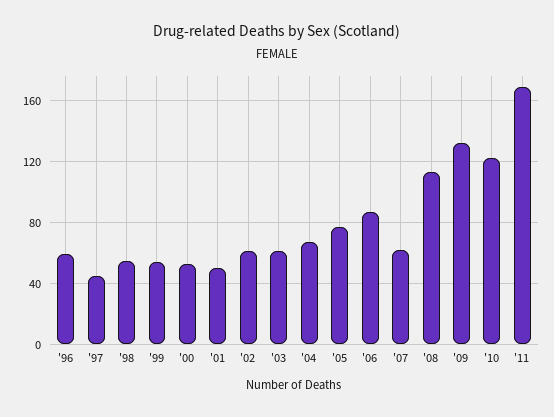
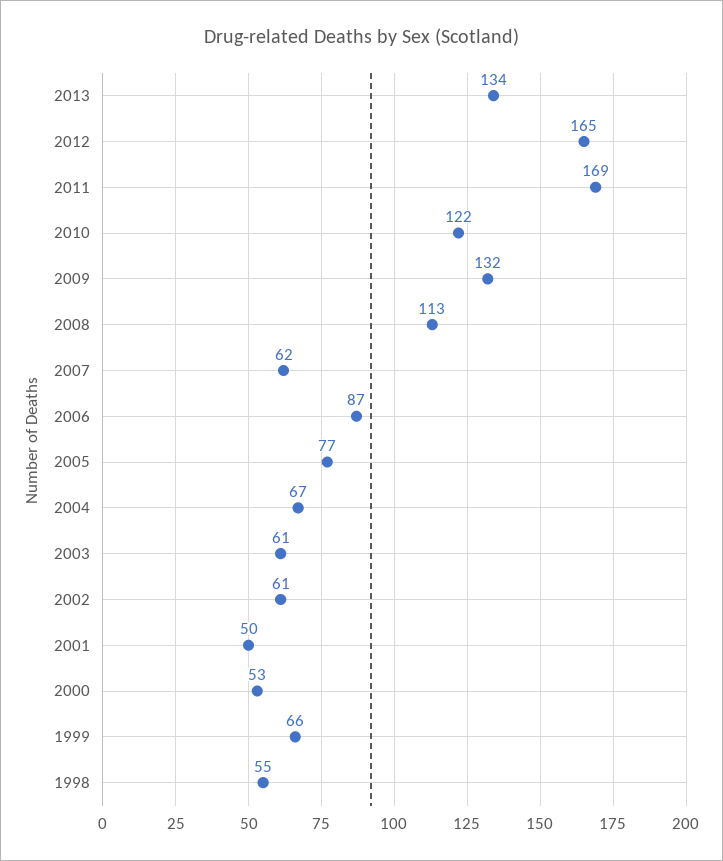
'96: 60 -> none
'97: 45 -> none
'99: 55 -> 66
2013: none -> 134
2012: none -> 165

